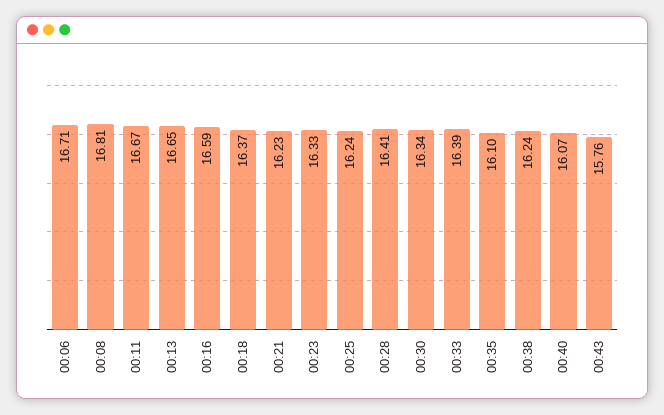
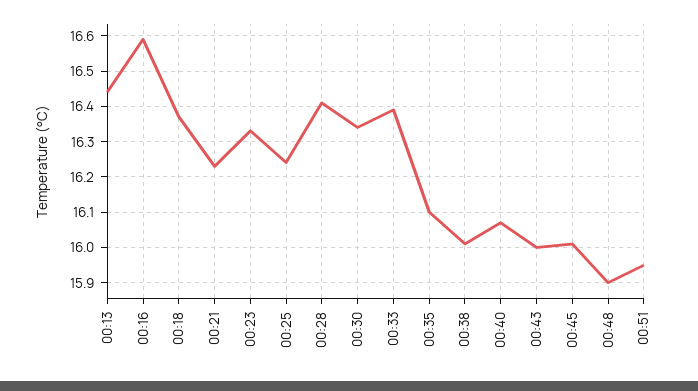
00:06: 16.71 -> none
00:08: 16.81 -> none
00:11: 16.67 -> none
00:13: 16.65 -> 16.45
00:38: 16.24 -> 16
00:43: 15.76 -> 16
00:45: none -> 16
00:48: none -> 15.9
00:51: none -> 15.95

